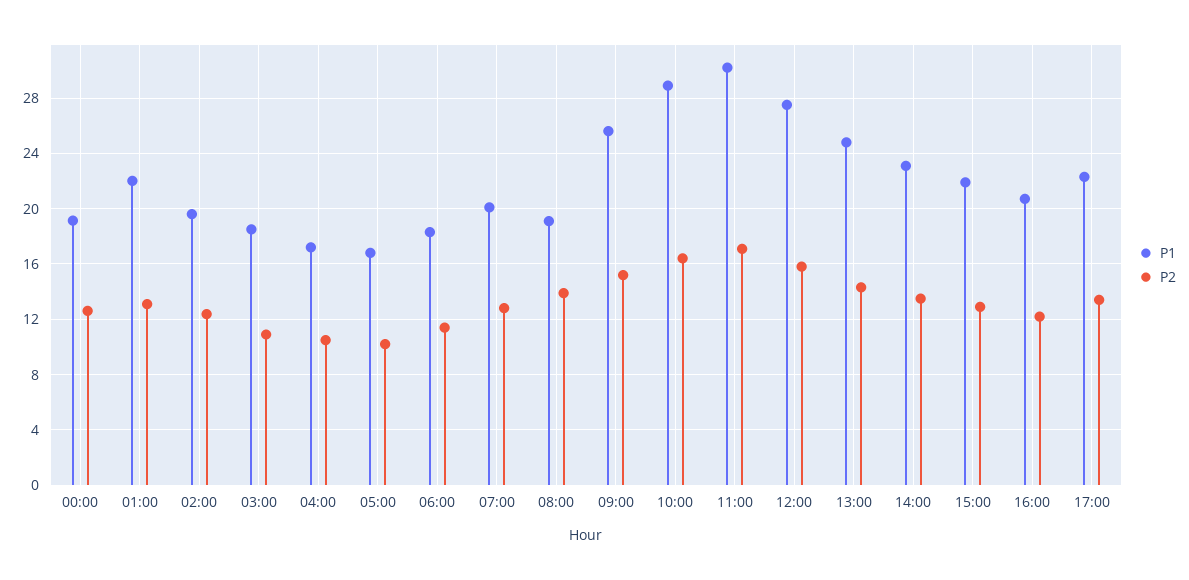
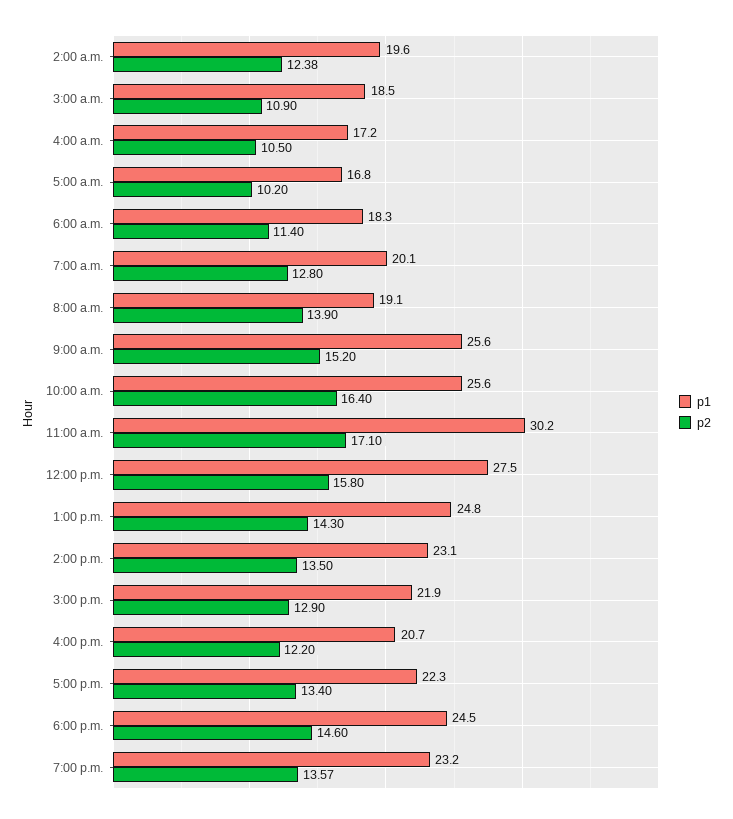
P1, 00:00: 19 -> none
P2, 00:00: 12.5 -> none
P1, 01:00: 22 -> none
P2, 01:00: 13 -> none
P1, 10:00: 29 -> 25.6
P1, 6:00 p.m.: none -> 24.5
P2, 6:00 p.m.: none -> 14.6
P1, 7:00 p.m.: none -> 23.2
P2, 7:00 p.m.: none -> 13.57

